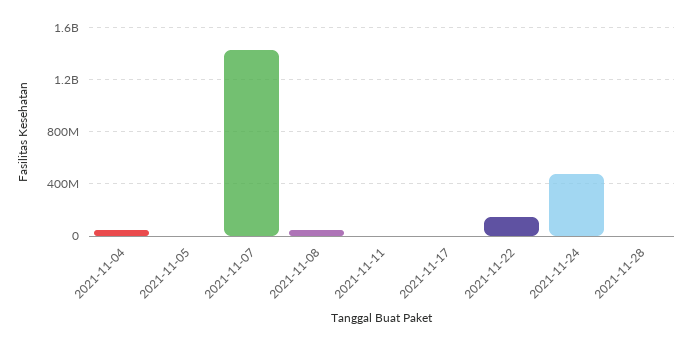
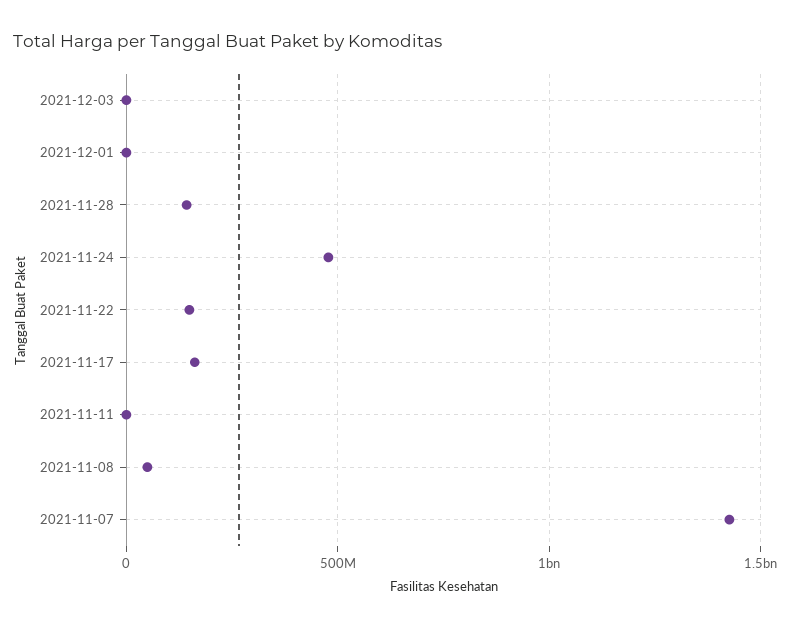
2021-11-04: 50000000 -> none
2021-11-05: 0 -> none
2021-11-17: 0 -> 150000000
2021-11-28: 0 -> 150000000
2021-12-03: none -> 0
2021-12-01: none -> 0

